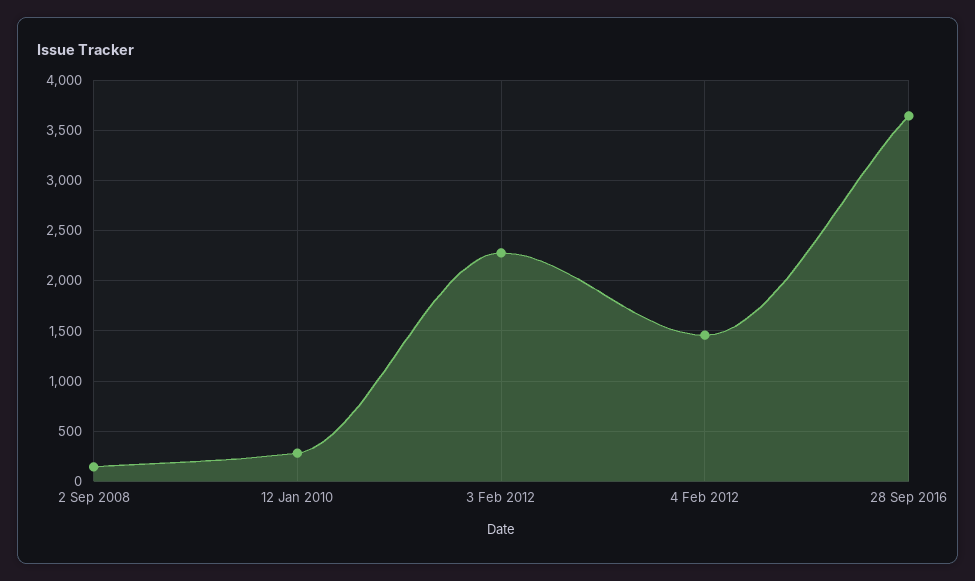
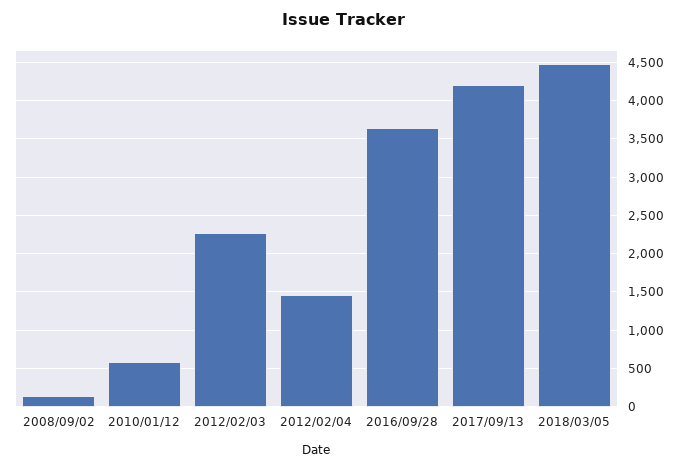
12 Jan 2010: 300 -> 600
2017/09/13: none -> 4200
2018/03/05: none -> 4500

